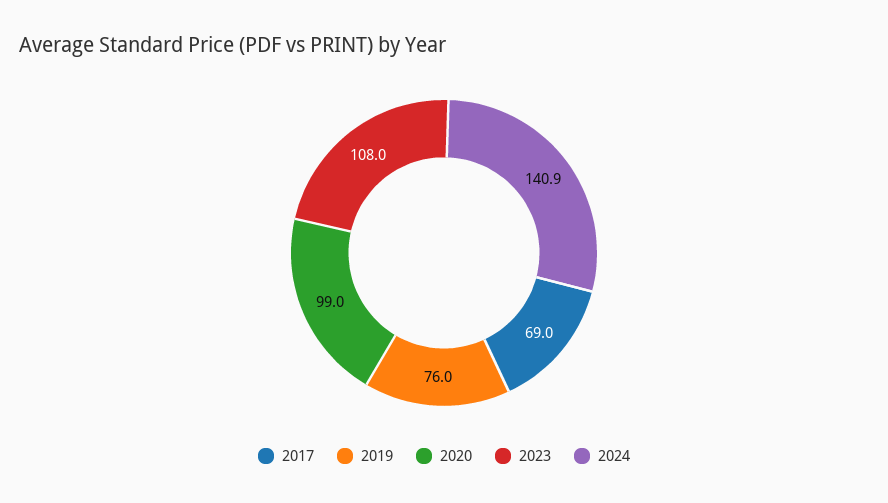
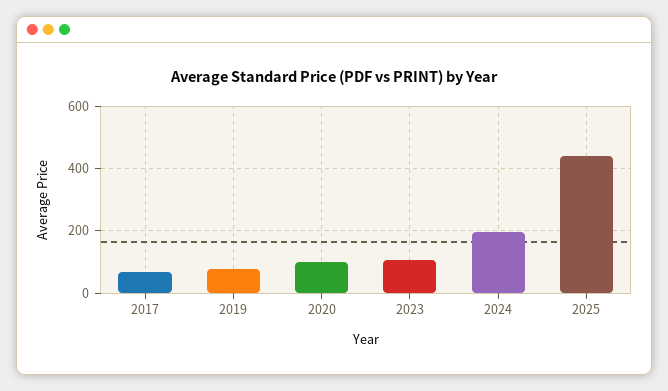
2024: 140.9 -> 200
2025: none -> 440

